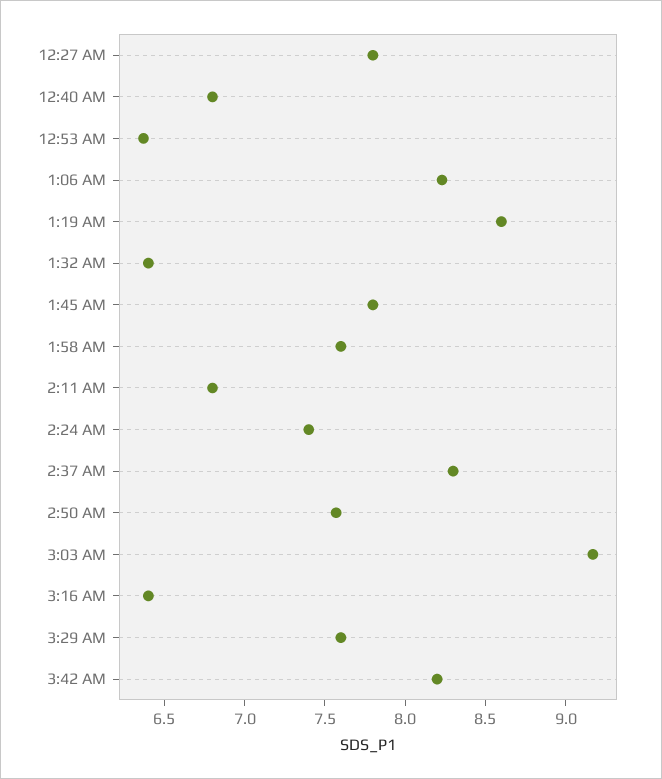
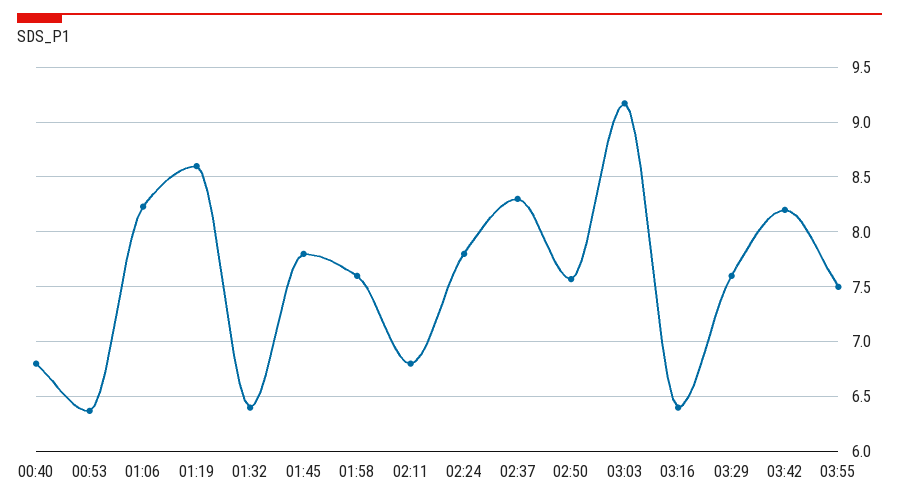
12:27 AM: 7.8 -> none
2:24 AM: 7.4 -> 7.8
03:55: none -> 7.5

